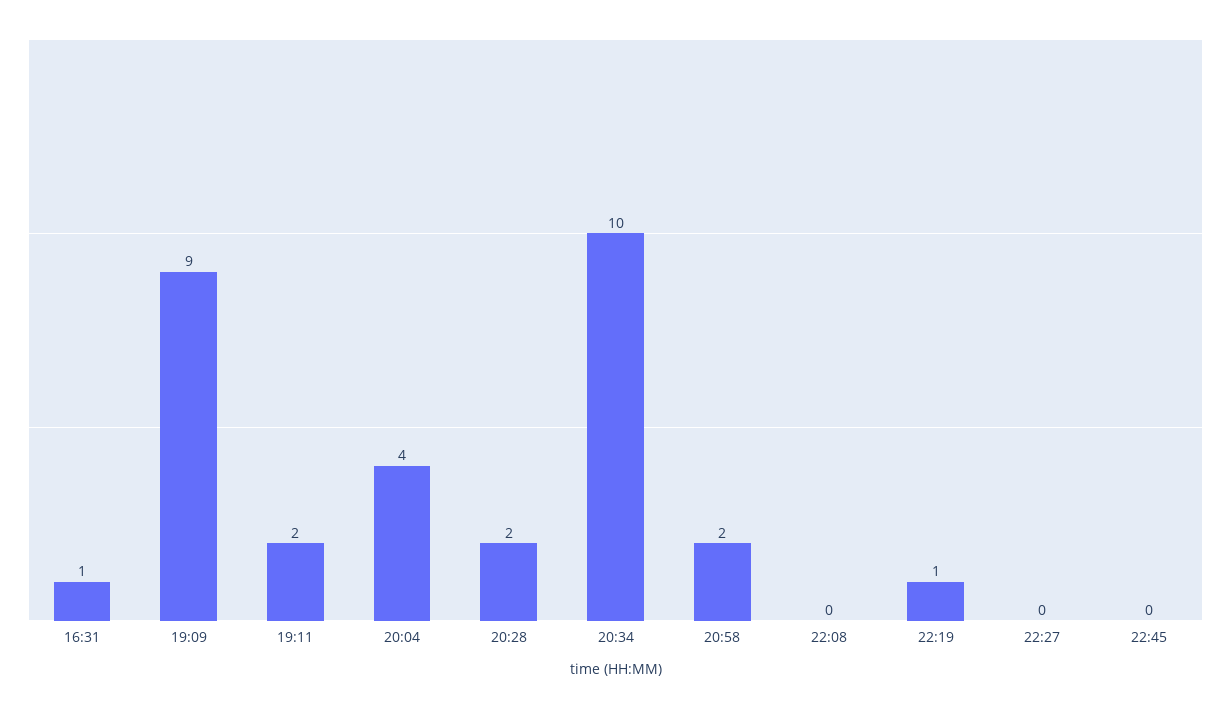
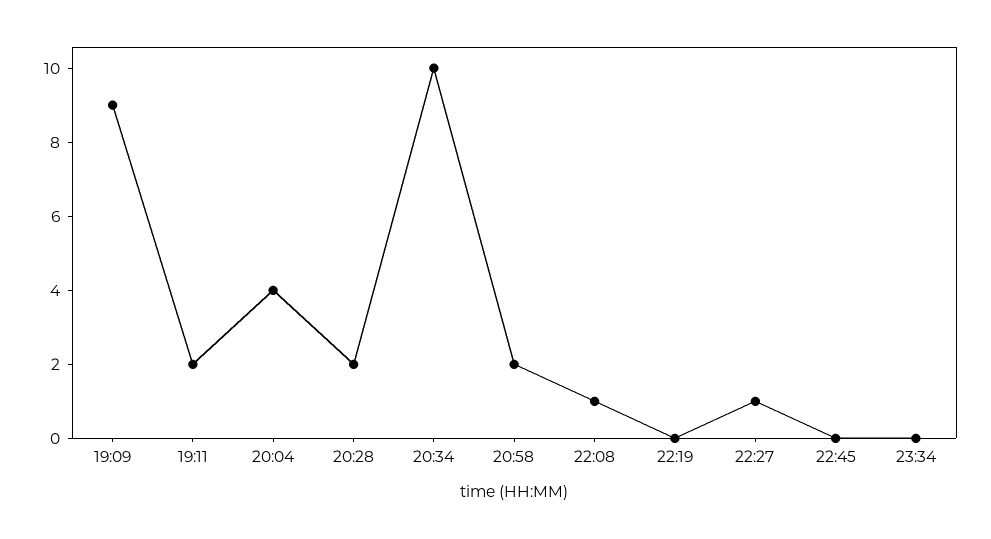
16:31: 1 -> none
22:08: 0 -> 1
22:19: 1 -> 0
22:27: 0 -> 1
23:34: none -> 0

